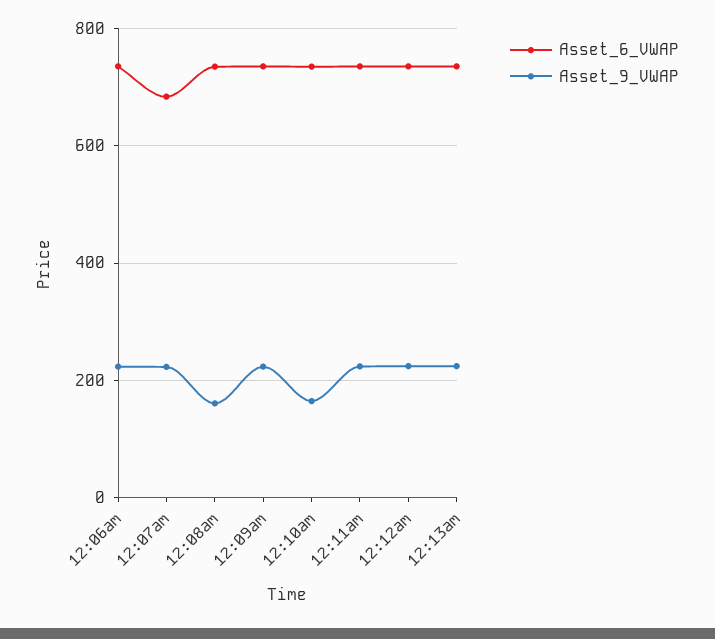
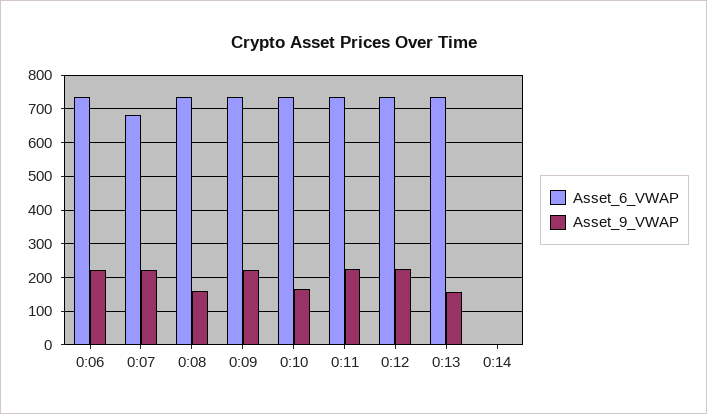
Asset_9_VWAP, 12:13am: 220 -> 160
Asset_6_VWAP, 0:14: none -> 0
Asset_9_VWAP, 0:14: none -> 0

